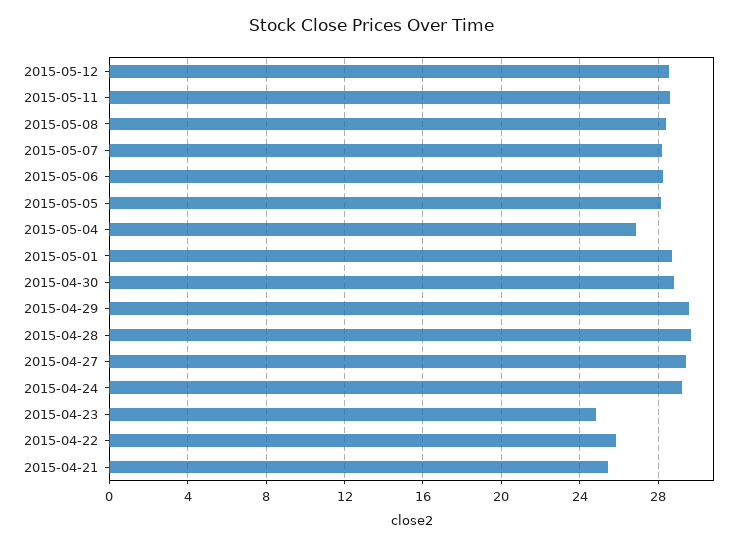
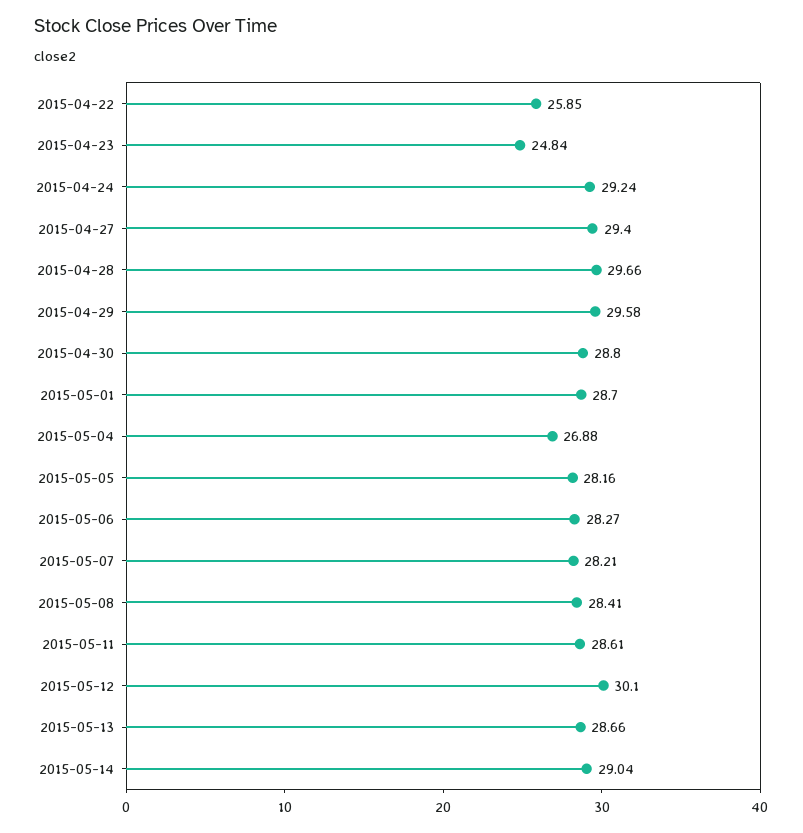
2015-05-12: 28.5 -> 30.1
2015-04-21: 25.5 -> none
2015-05-13: none -> 28.66
2015-05-14: none -> 29.04

